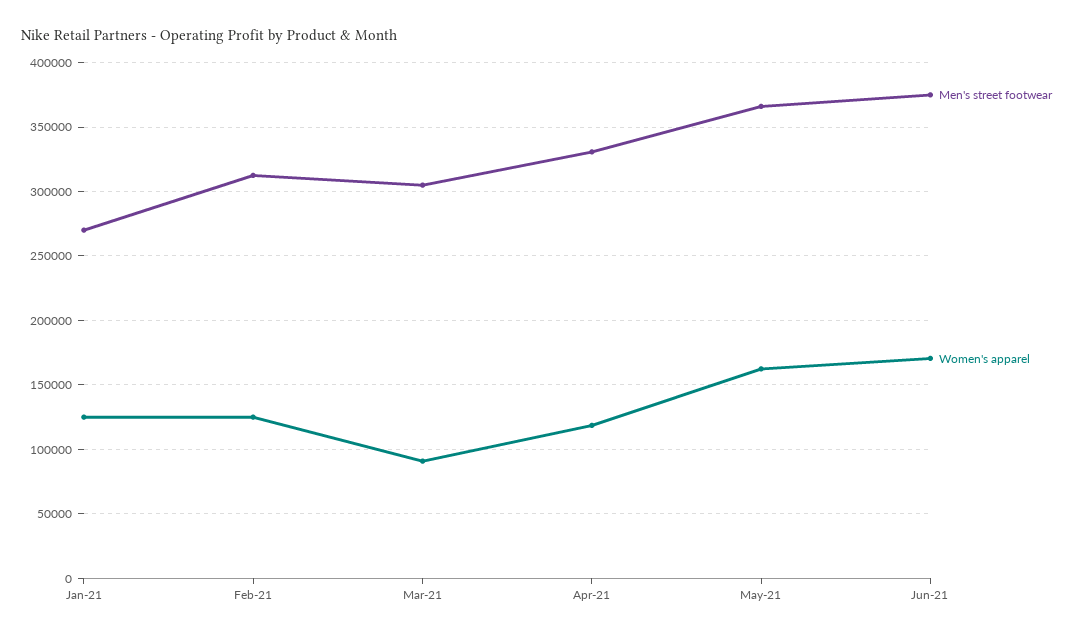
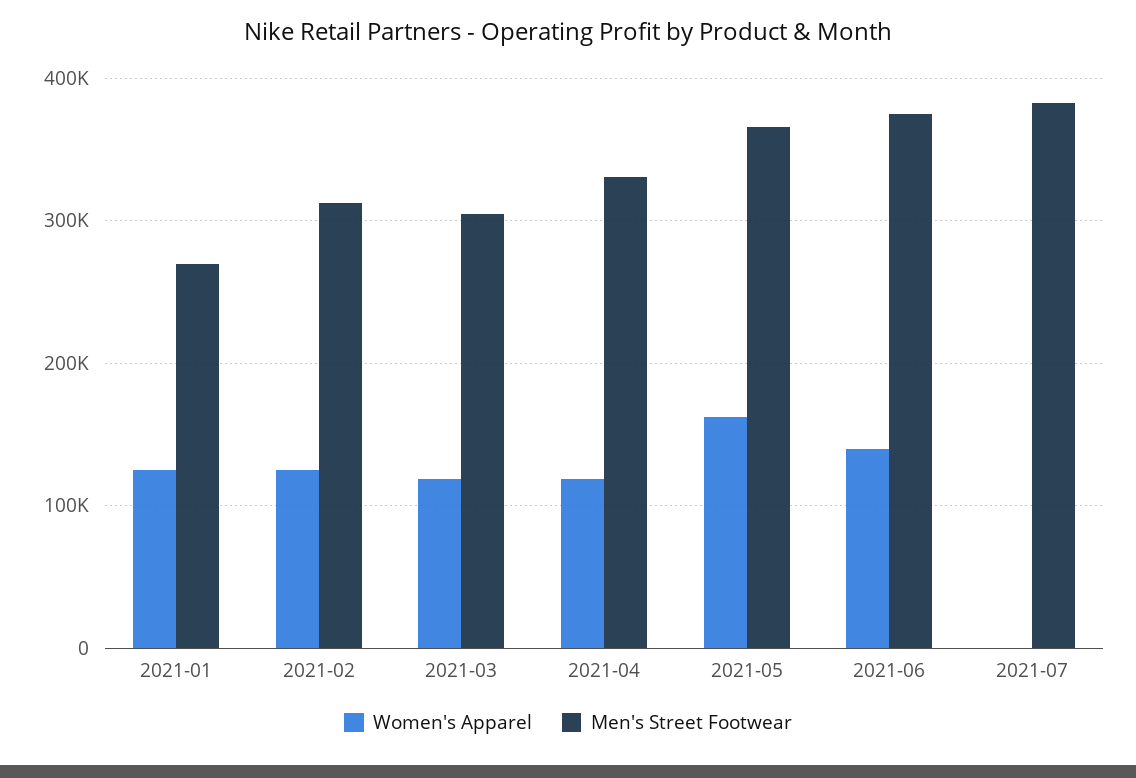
Women's apparel, Mar-21: 90000 -> 120000
Women's apparel, Jun-21: 170000 -> 140000
Women's apparel, 2021-07: none -> 0
Men's street footwear, 2021-07: none -> 380000

